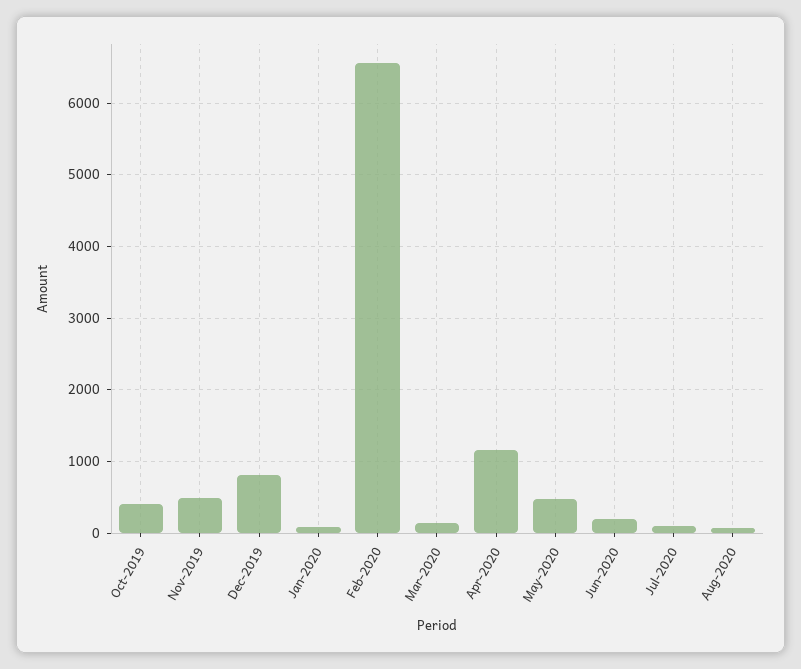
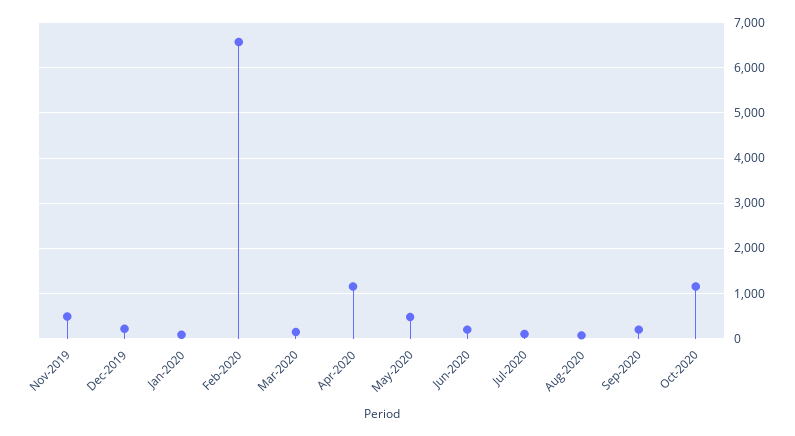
Oct-2019: 400 -> none
Dec-2019: 800 -> 200
Sep-2020: none -> 200
Oct-2020: none -> 1200

